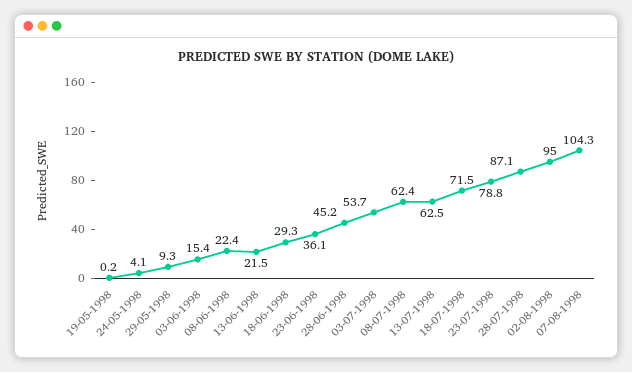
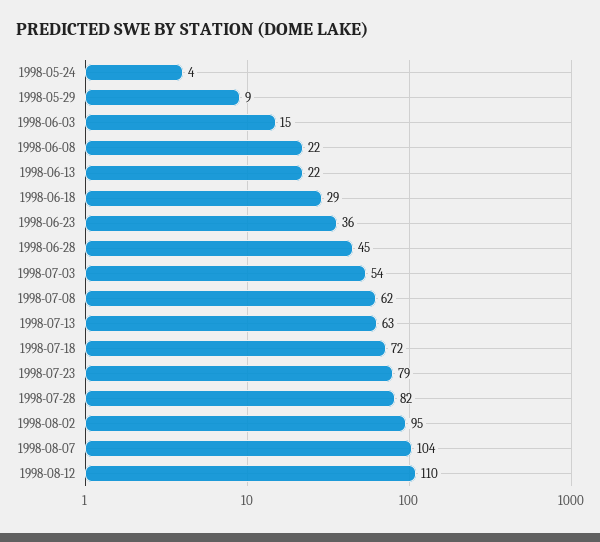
19-05-1998: 0.2 -> none
28-07-1998: 87.1 -> 82
1998-08-12: none -> 110

